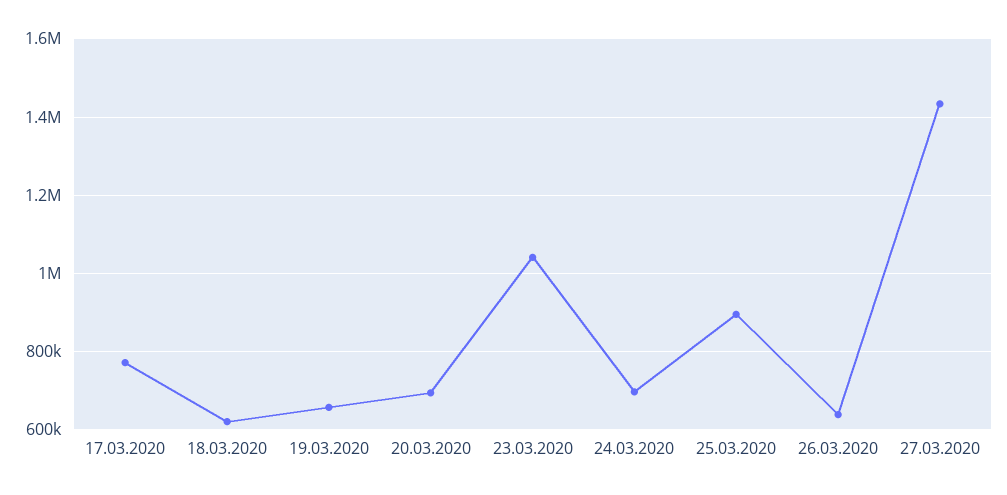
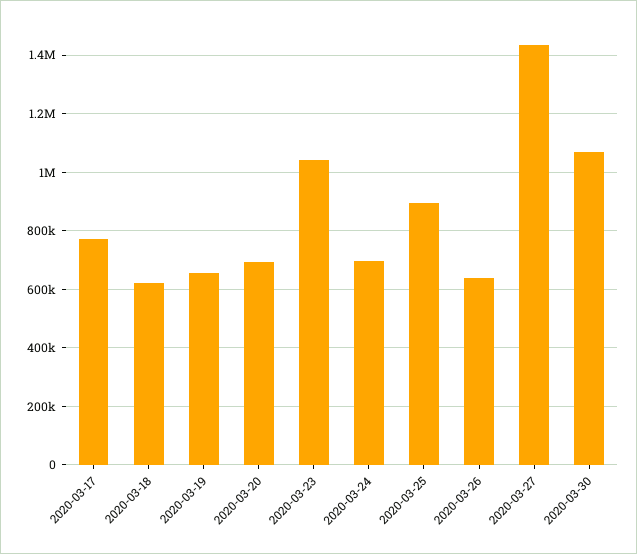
2020-03-30: none -> 1075000

